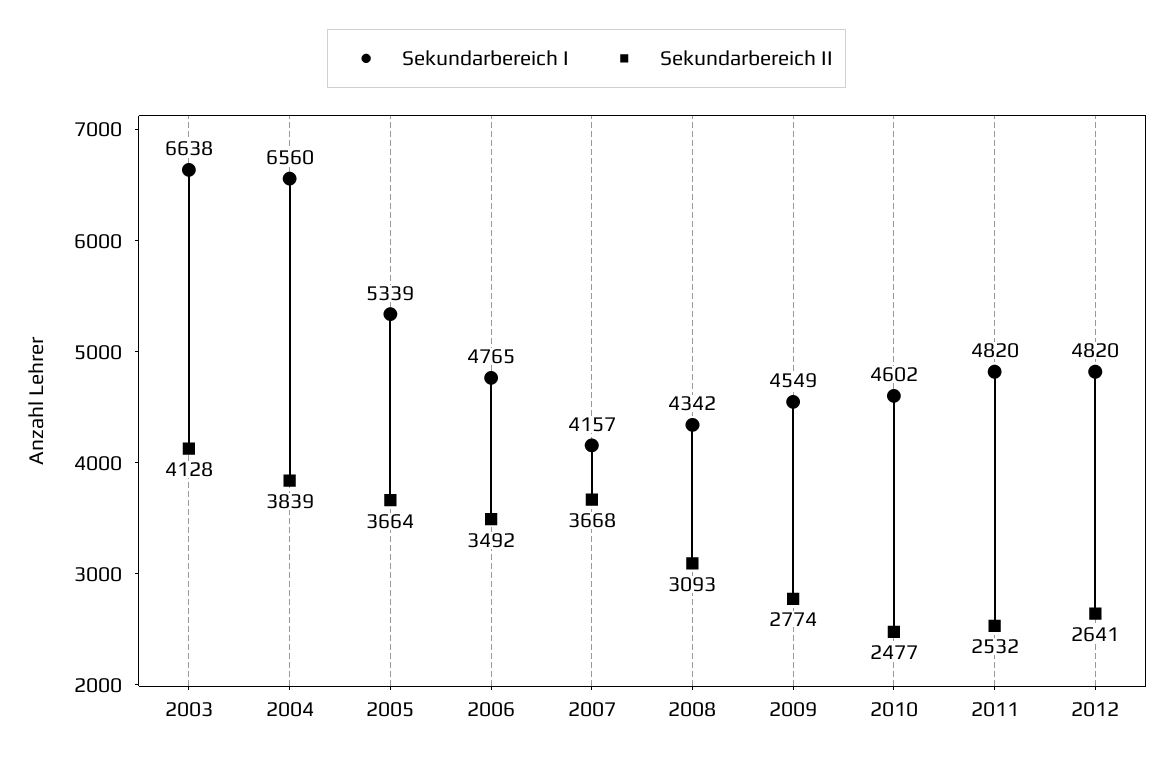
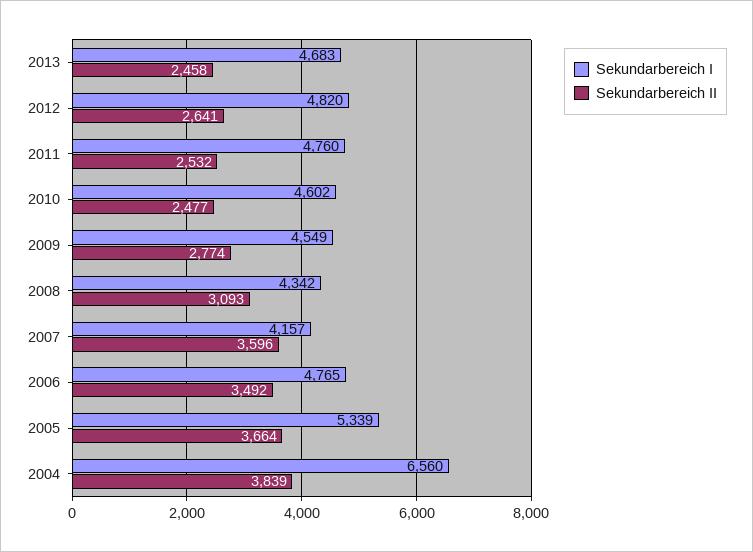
Sekundarbereich I, 2003: 6638 -> none
Sekundarbereich II, 2003: 4128 -> none
Sekundarbereich II, 2007: 3668 -> 3596
Sekundarbereich I, 2011: 4820 -> 4760
Sekundarbereich I, 2013: none -> 4683
Sekundarbereich II, 2013: none -> 2458

